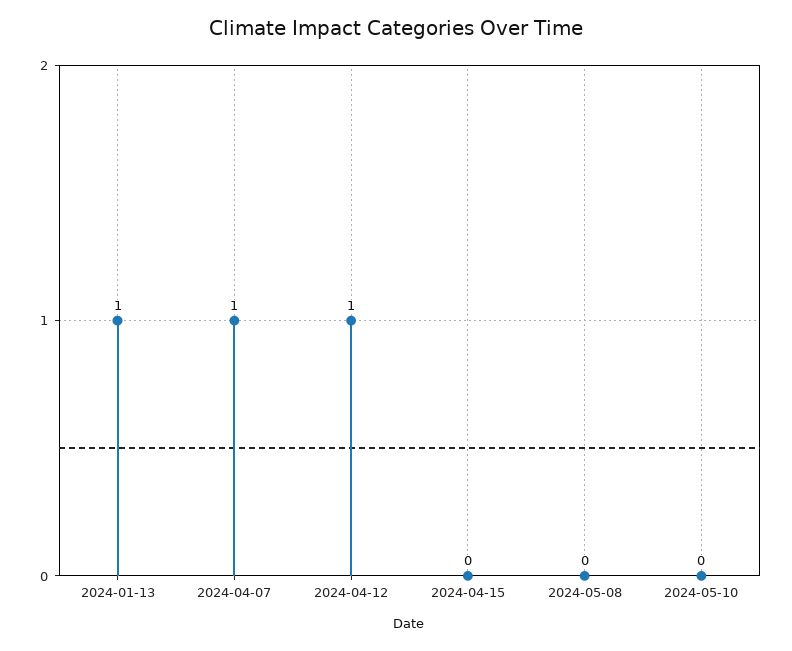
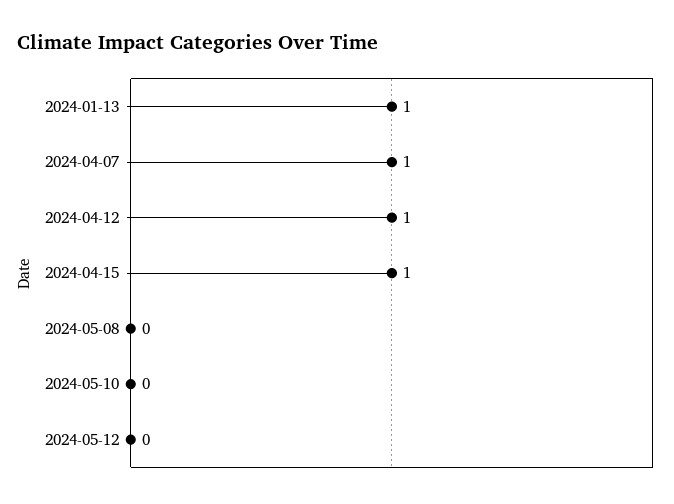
2024-04-15: 0 -> 1
2024-05-12: none -> 0

